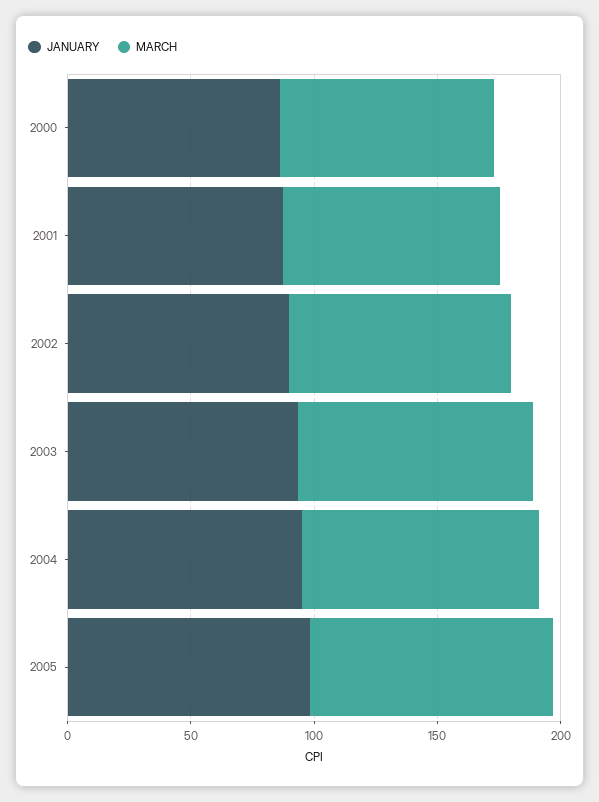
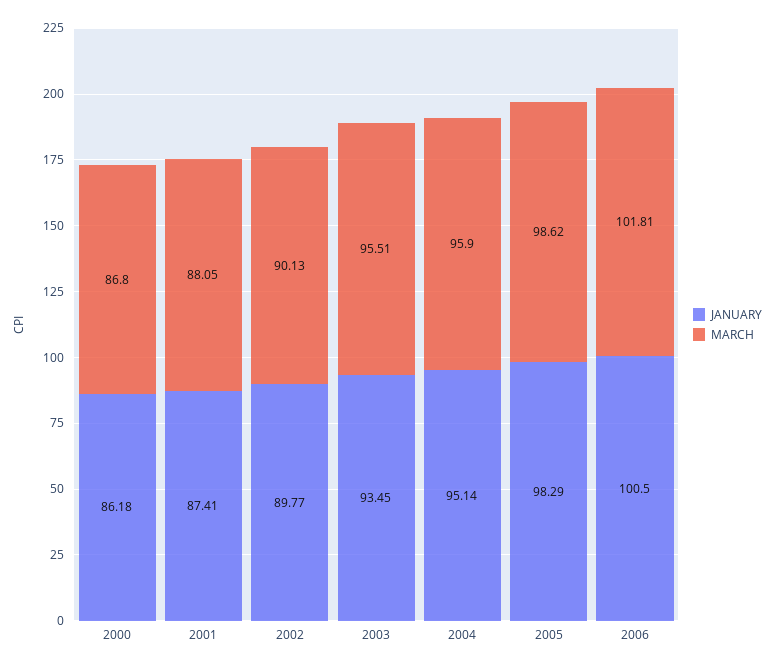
JANUARY, 2006: none -> 100.5
MARCH, 2006: none -> 101.81

